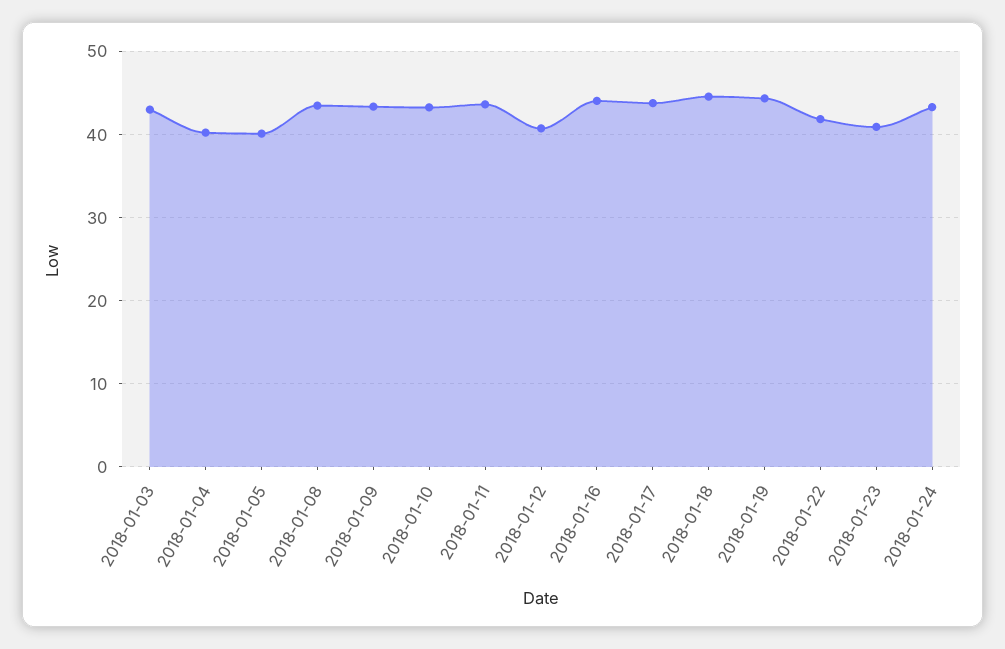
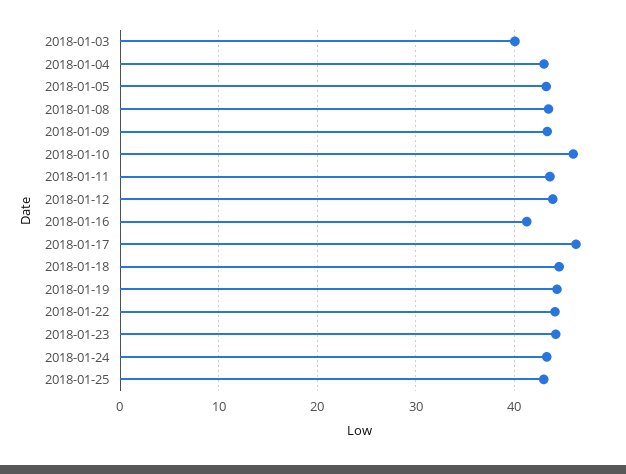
2018-01-03: 43 -> 40
2018-01-04: 40 -> 43
2018-01-05: 40 -> 43
2018-01-10: 43 -> 46
2018-01-12: 41 -> 44
2018-01-16: 44 -> 41
2018-01-17: 44 -> 46
2018-01-22: 42 -> 44
2018-01-23: 41 -> 44
2018-01-25: none -> 43

